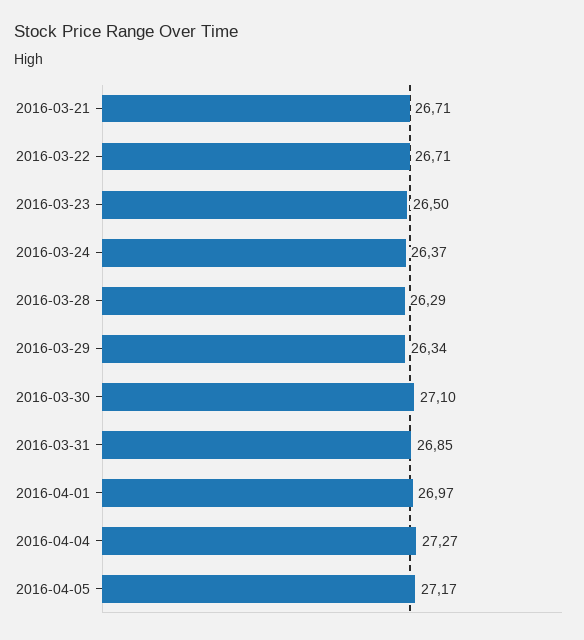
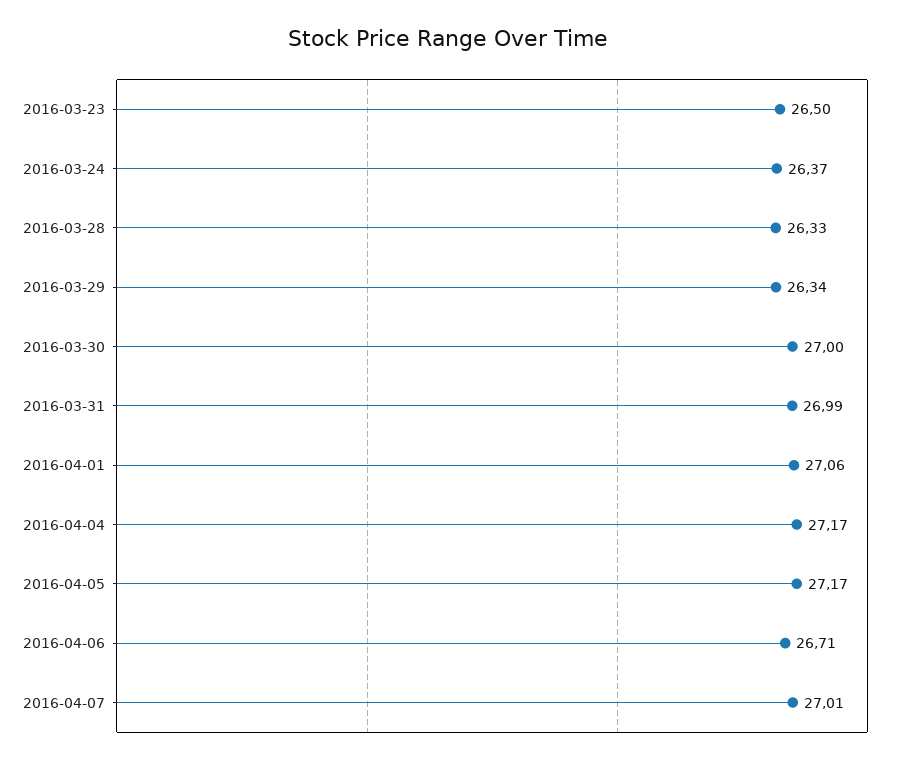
2016-03-21: 26.71 -> none
2016-03-22: 26.71 -> none
2016-03-28: 26.29 -> 26.33
2016-03-30: 27.1 -> 27
2016-03-31: 26.85 -> 26.99
2016-04-01: 26.97 -> 27.06
2016-04-04: 27.27 -> 27.17
2016-04-06: none -> 26.71
2016-04-07: none -> 27.01

